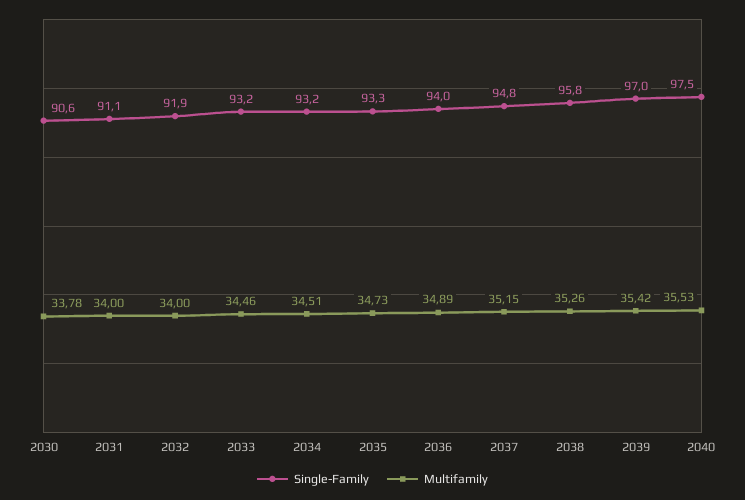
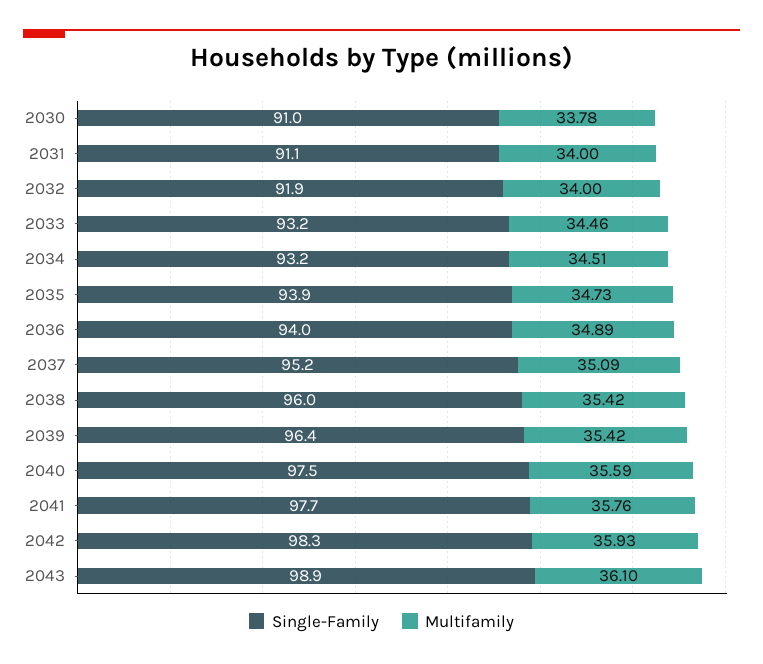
Single-Family, 2030: 90.6 -> 91
Single-Family, 2035: 93.3 -> 93.9
Single-Family, 2037: 94.8 -> 95.2
Multifamily, 2037: 35.15 -> 35.09
Single-Family, 2038: 95.8 -> 96
Multifamily, 2038: 35.26 -> 35.42
Single-Family, 2039: 97 -> 96.4
Multifamily, 2040: 35.53 -> 35.59
Single-Family, 2041: none -> 97.7
Multifamily, 2041: none -> 35.76
Single-Family, 2042: none -> 98.3
Multifamily, 2042: none -> 35.93
Single-Family, 2043: none -> 98.9
Multifamily, 2043: none -> 36.1

